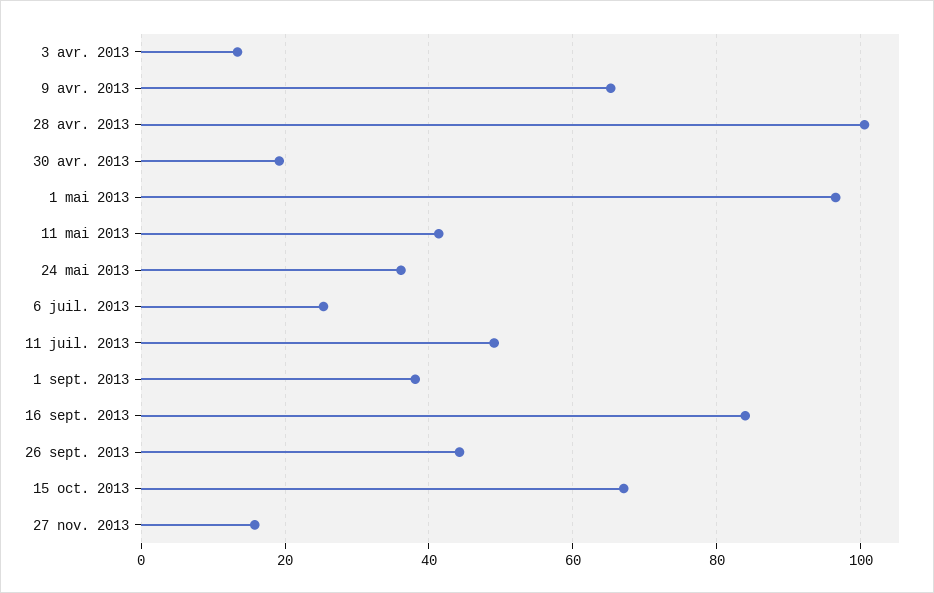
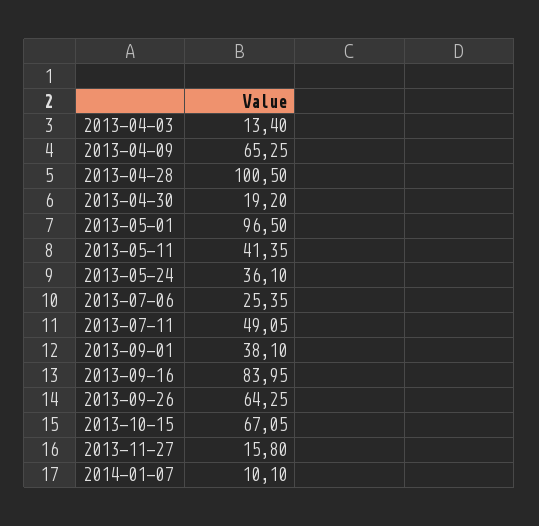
26 sept. 2013: 44 -> 64.25
2014-01-07: none -> 10.1

